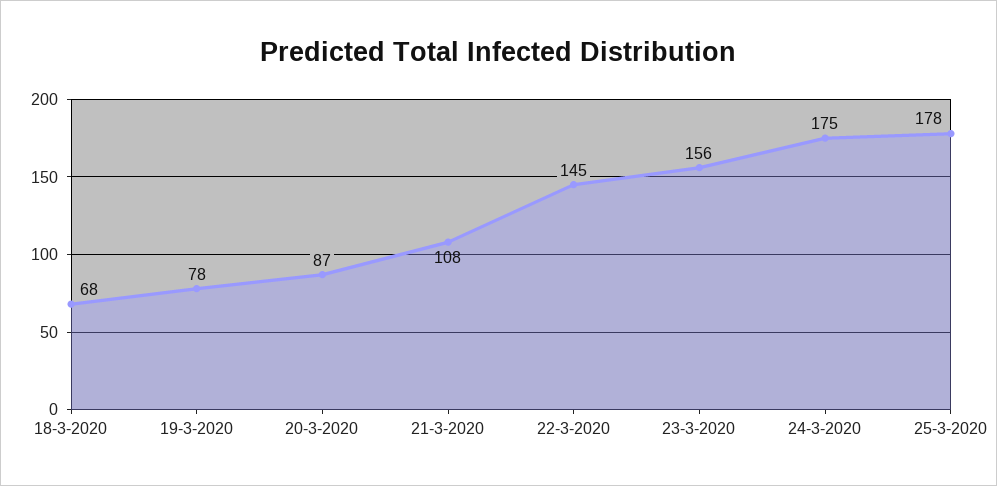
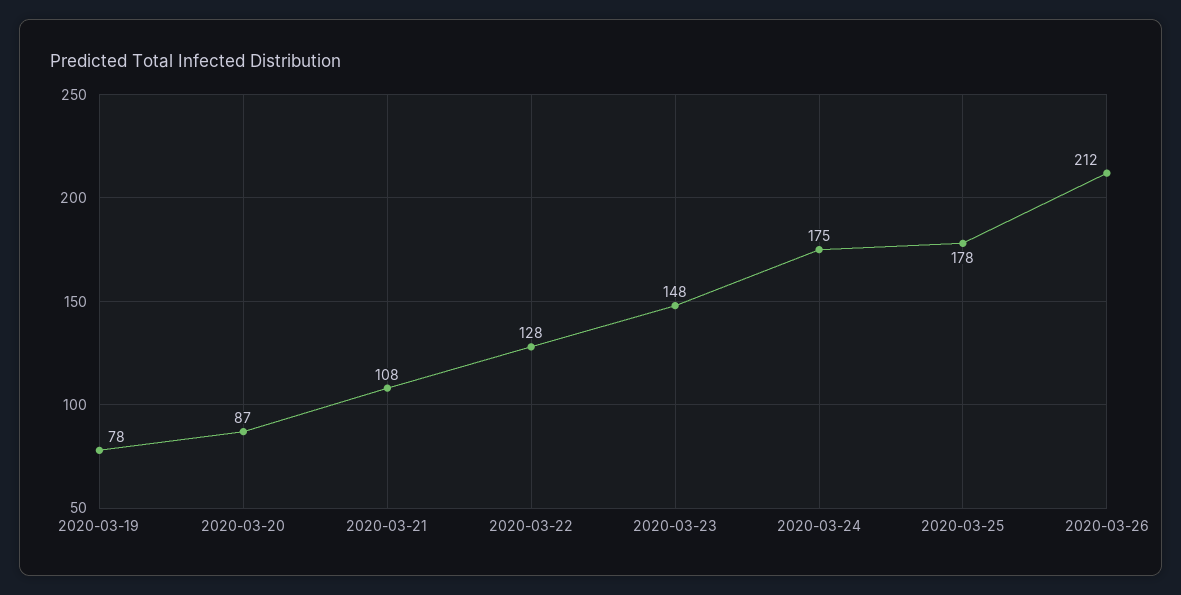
18-3-2020: 68 -> none
22-3-2020: 145 -> 128
23-3-2020: 156 -> 148
2020-03-26: none -> 212

